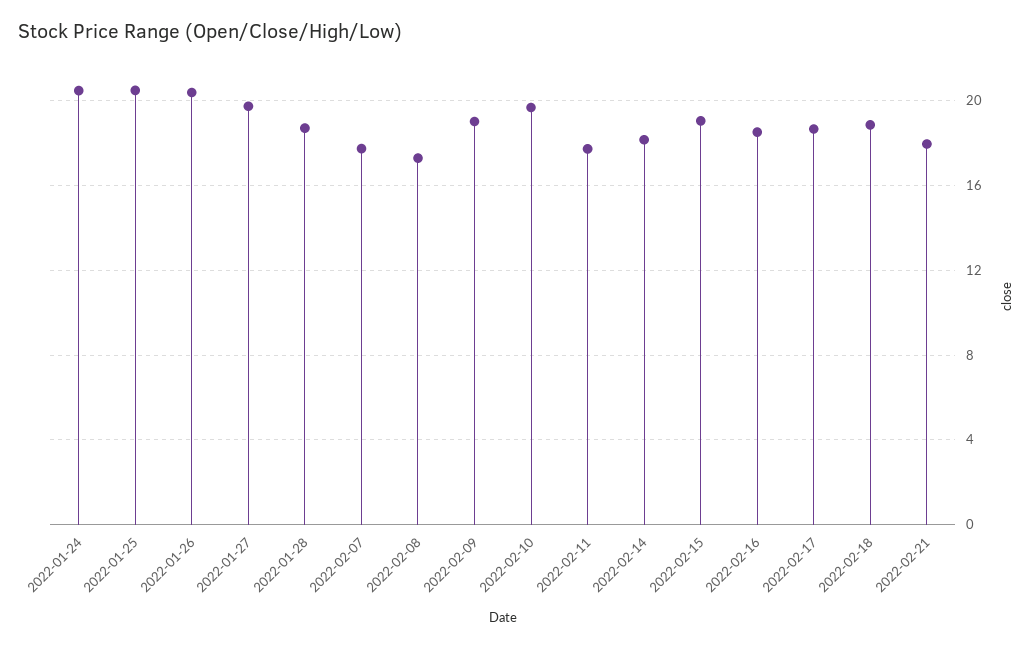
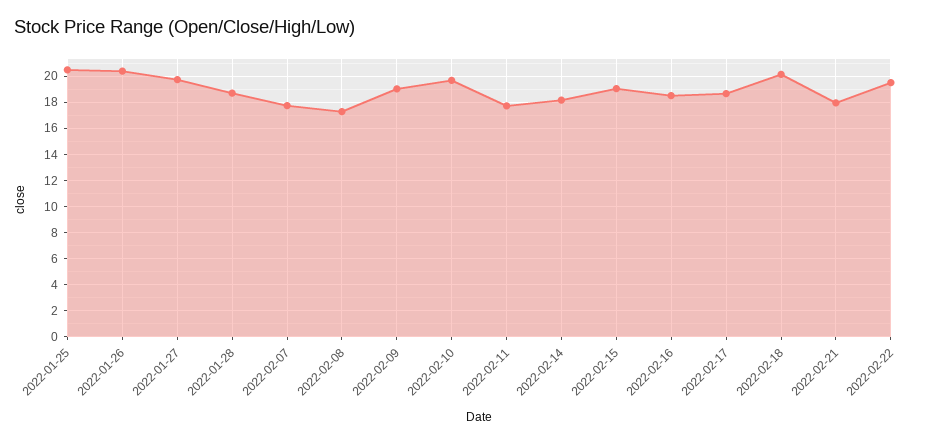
2022-01-24: 20.5 -> none
2022-02-18: 19 -> 20
2022-02-22: none -> 19.5

